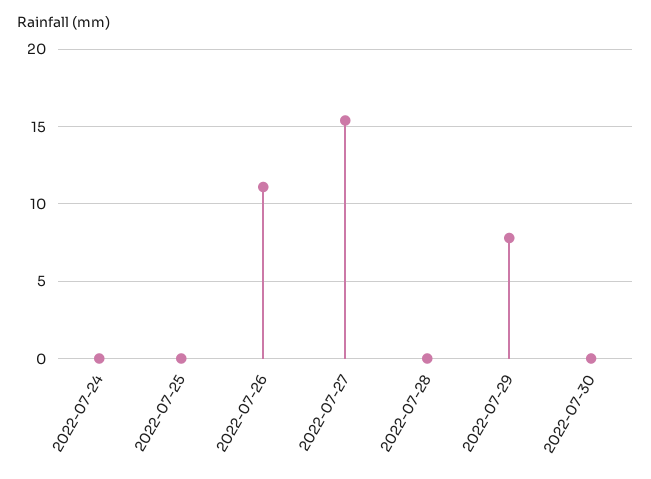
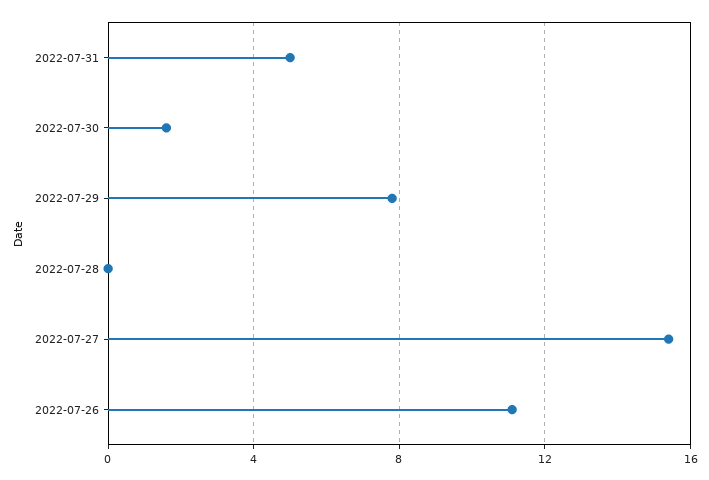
2022-07-24: 0 -> none
2022-07-25: 0 -> none
2022-07-30: 0 -> 1.5
2022-07-31: none -> 5

